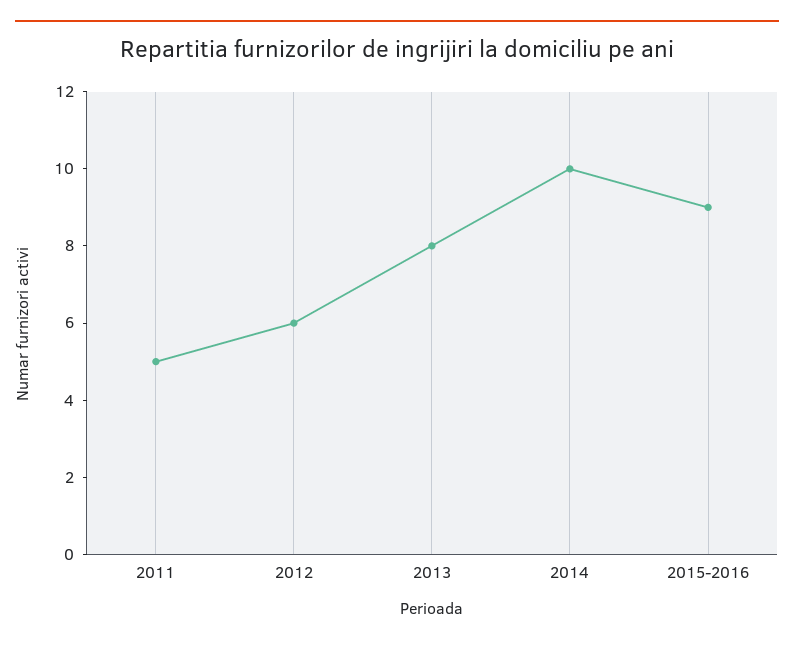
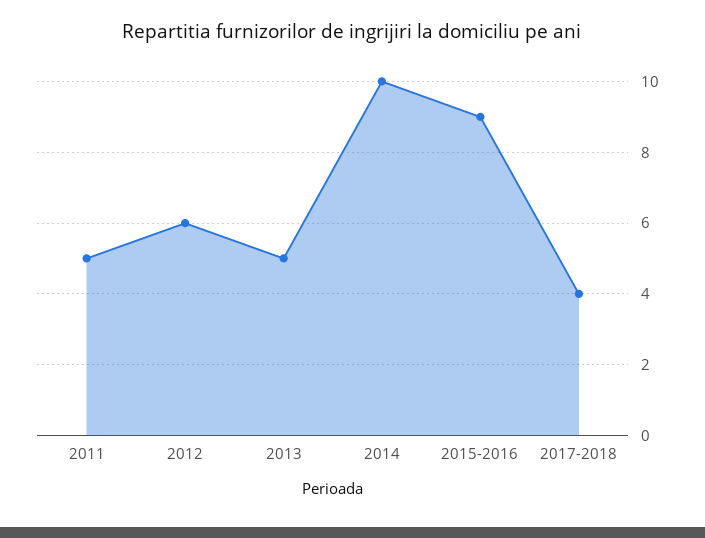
2013: 8 -> 5
2017-2018: none -> 4

